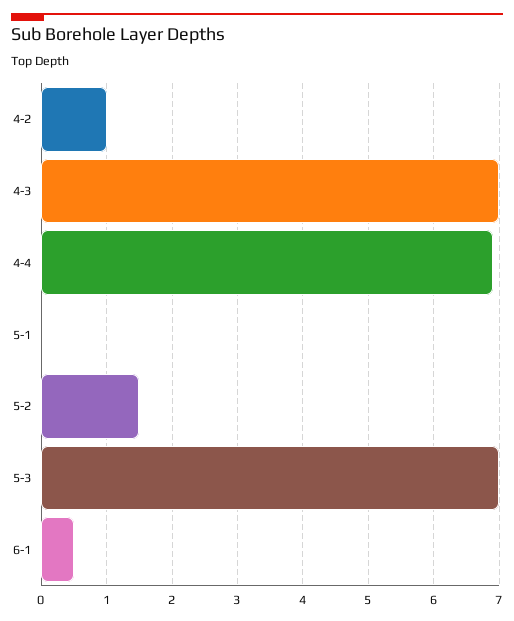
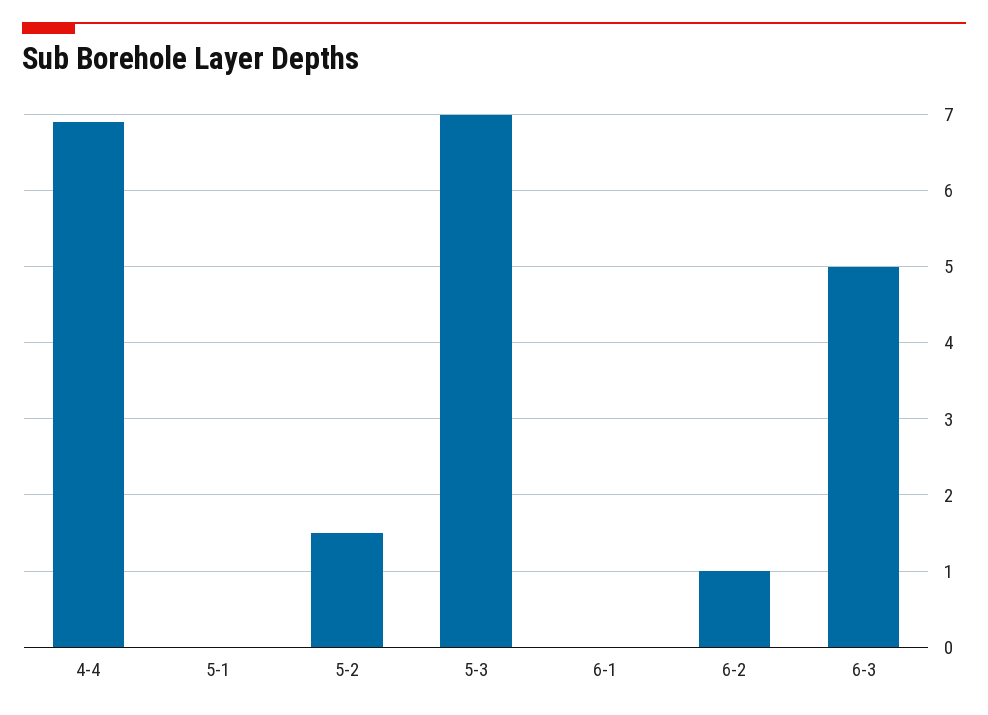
4-2: 1 -> none
4-3: 7 -> none
6-1: 0.5 -> 0
6-2: none -> 1
6-3: none -> 5

